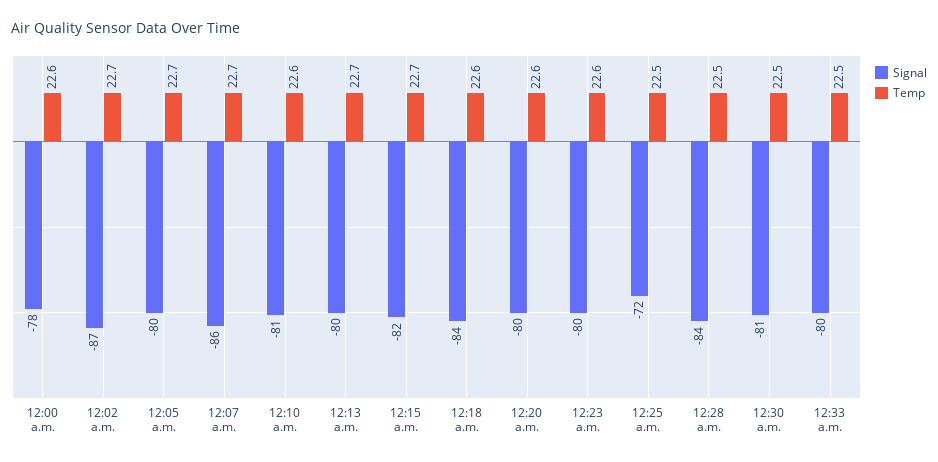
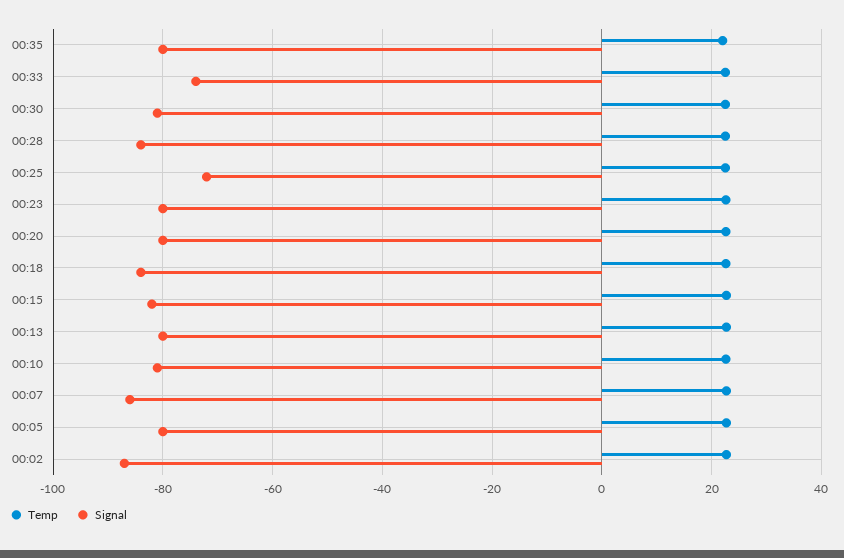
Signal, 12:00 a.m.: -78 -> none
Temp, 12:00 a.m.: 22.6 -> none
Signal, 12:33 a.m.: -80 -> -74
Temp, 00:35: none -> 22
Signal, 00:35: none -> -80

